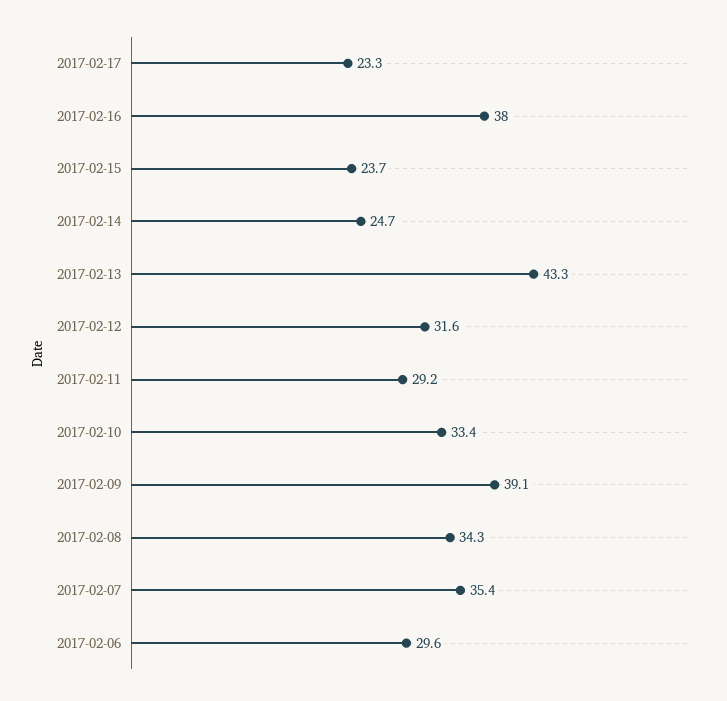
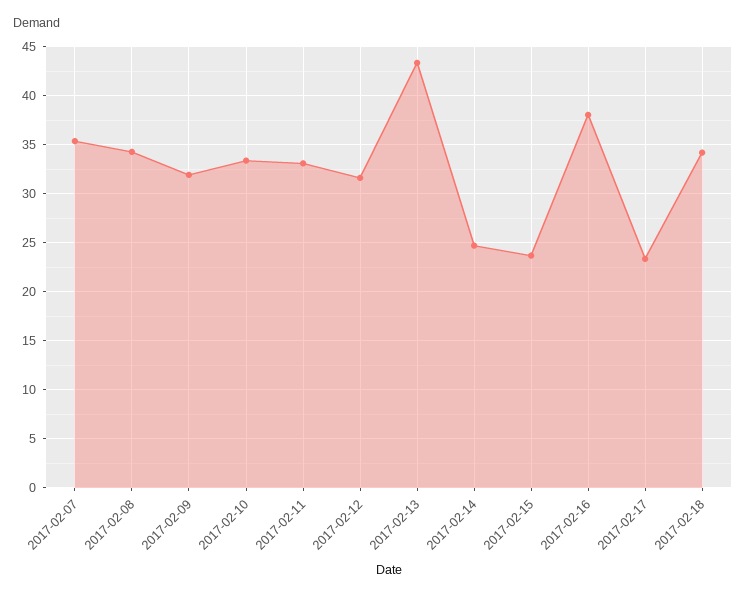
2017-02-11: 29.2 -> 33
2017-02-09: 39.1 -> 32
2017-02-06: 29.6 -> none
2017-02-18: none -> 34

